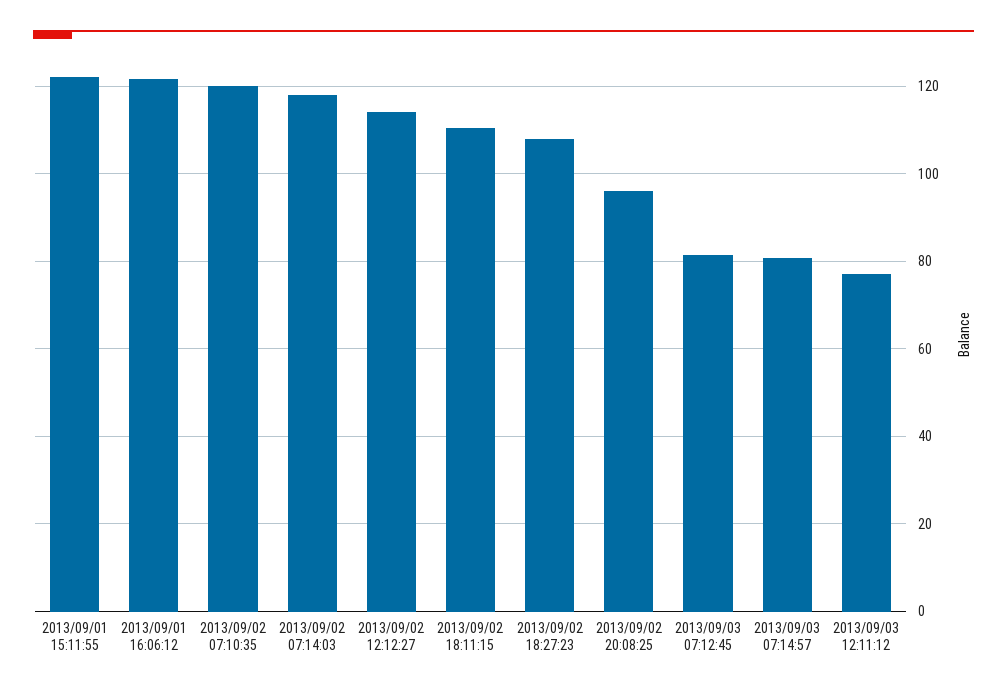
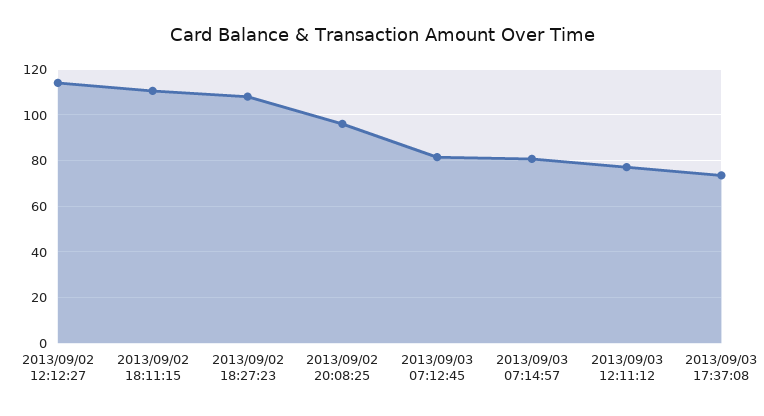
2013/09/01 15:11:55: 122 -> none
2013/09/01 16:06:12: 122 -> none
2013/09/02 07:10:35: 120 -> none
2013/09/02 07:14:03: 118 -> none
2013/09/03 17:37:08: none -> 75

